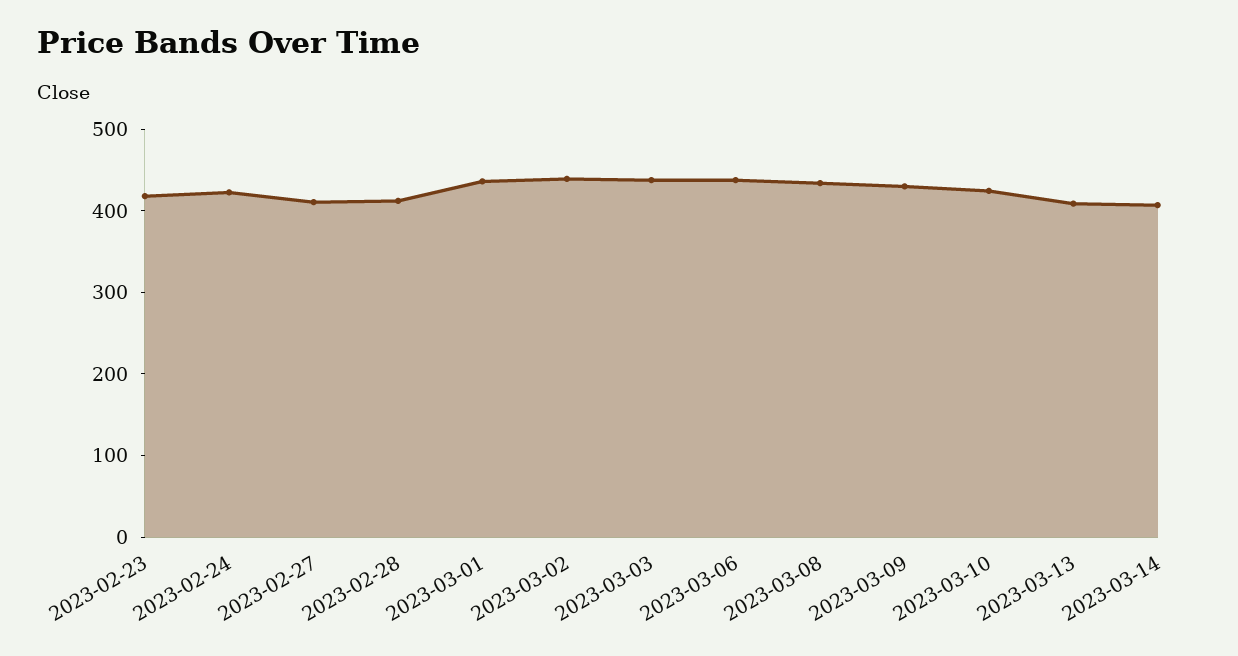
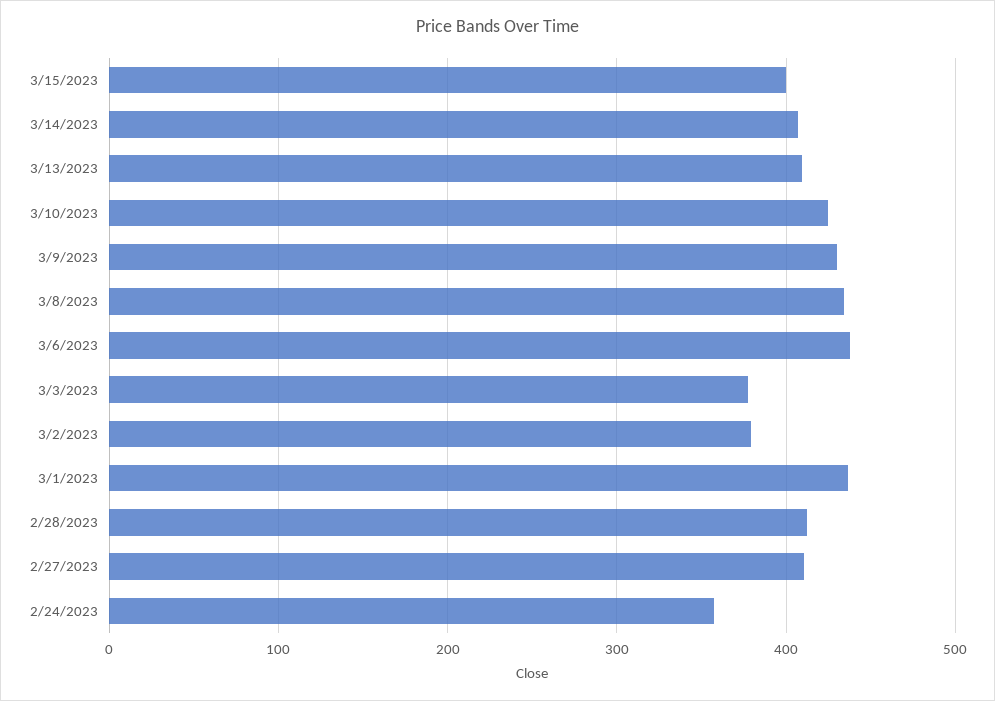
2023-02-23: 420 -> none
2023-02-24: 420 -> 360
2023-03-02: 440 -> 380
2023-03-03: 440 -> 380
3/15/2023: none -> 400

